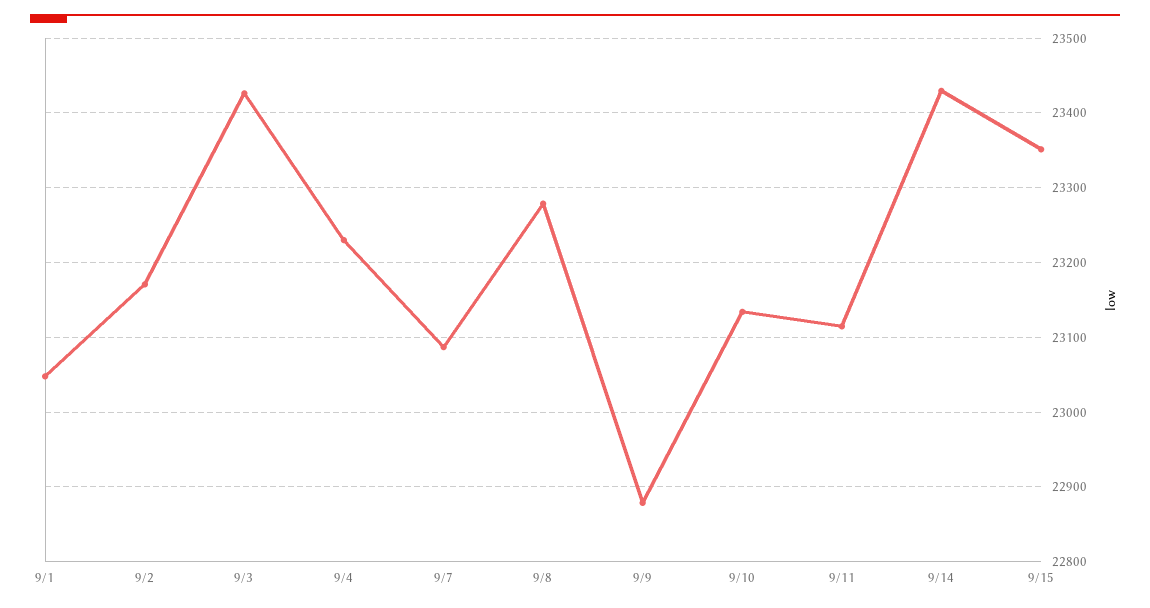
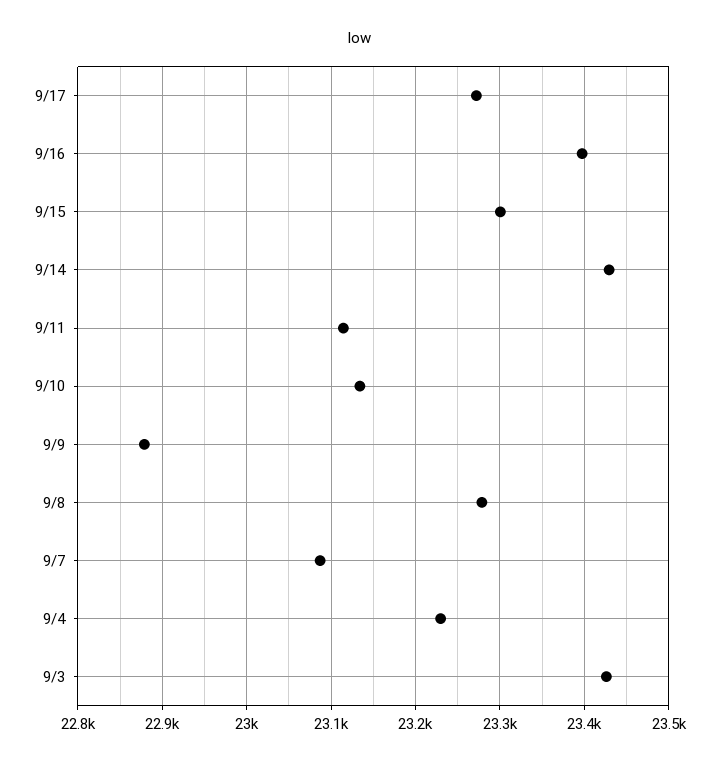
9/1: 23050 -> none
9/2: 23170 -> none
9/15: 23350 -> 23300
9/17: none -> 23270
9/16: none -> 23400

